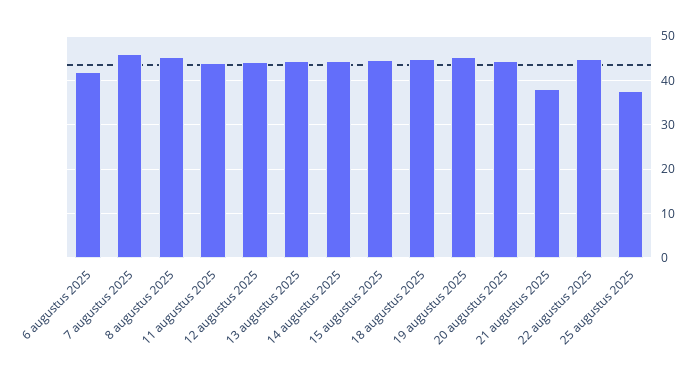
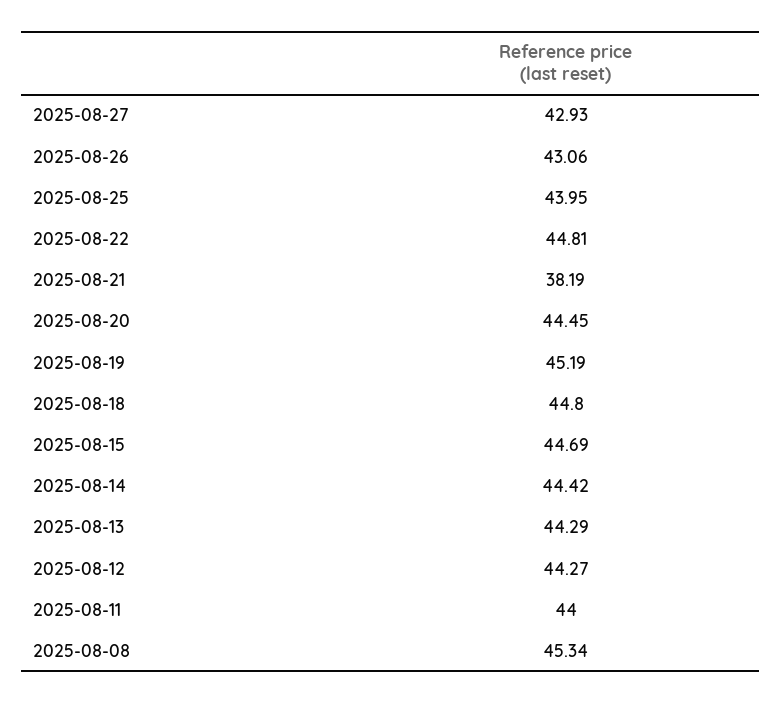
6 augustus 2025: 42 -> none
7 augustus 2025: 46 -> none
25 augustus 2025: 38 -> 43.95
2025-08-27: none -> 42.93
2025-08-26: none -> 43.06

